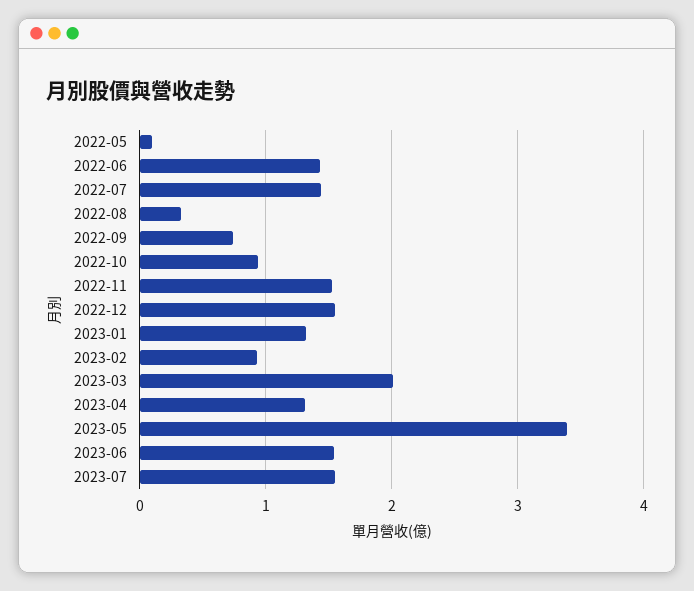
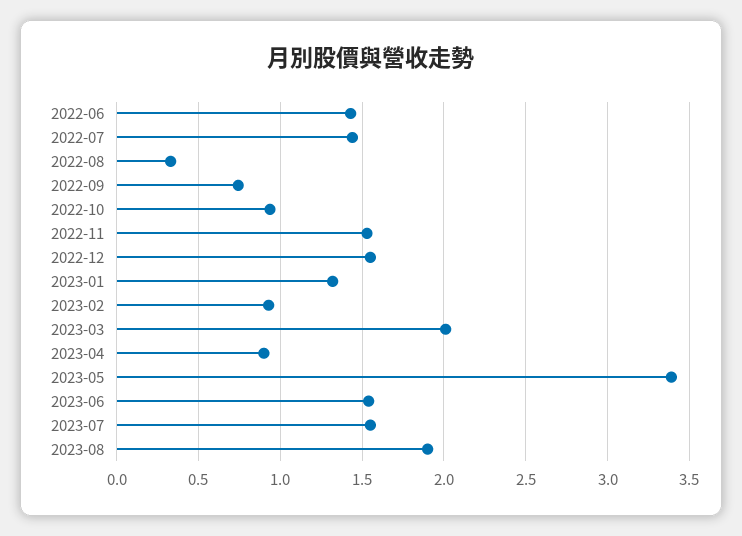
2022-05: 0.1 -> none
2023-04: 1.3 -> 0.9
2023-08: none -> 1.9

